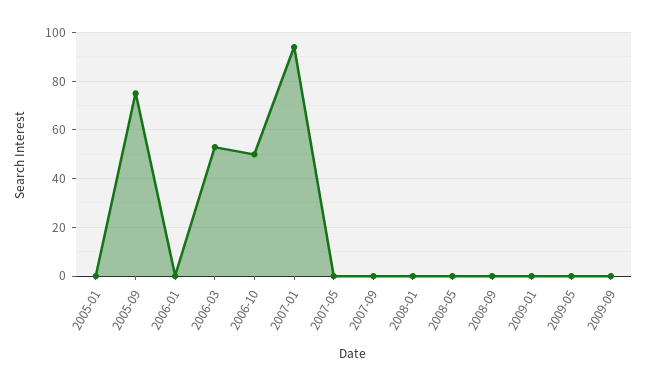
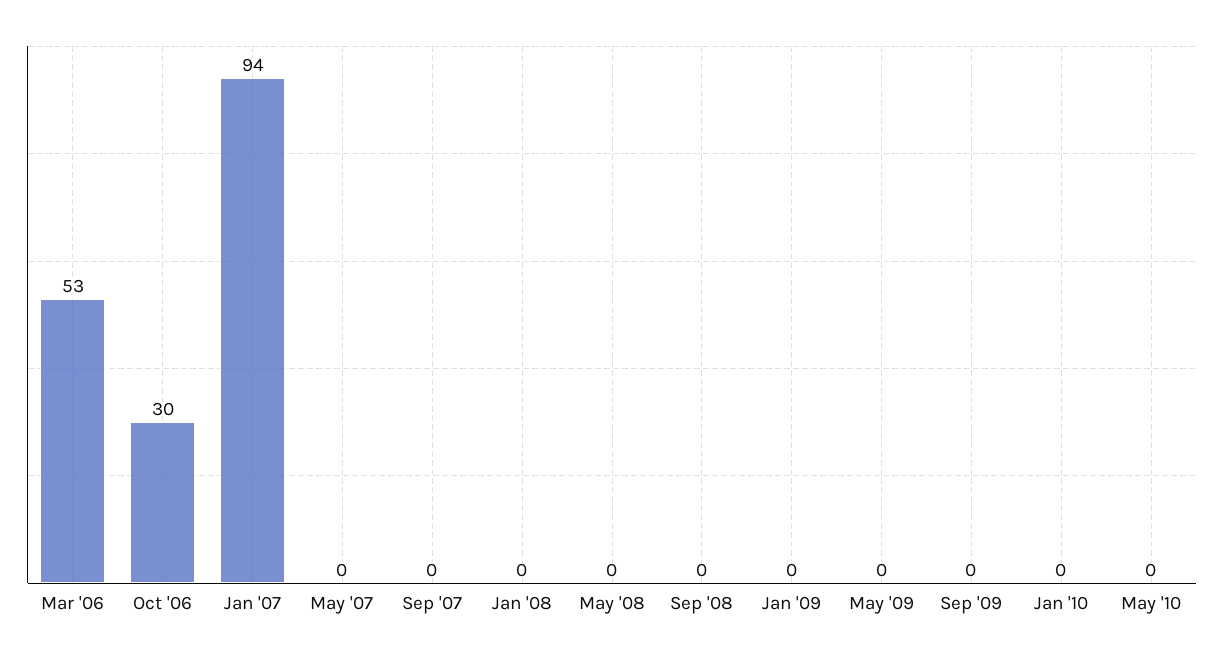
2005-01: 0 -> none
2005-09: 75 -> none
2006-01: 0 -> none
2006-10: 50 -> 30
Jan '10: none -> 0
May '10: none -> 0

